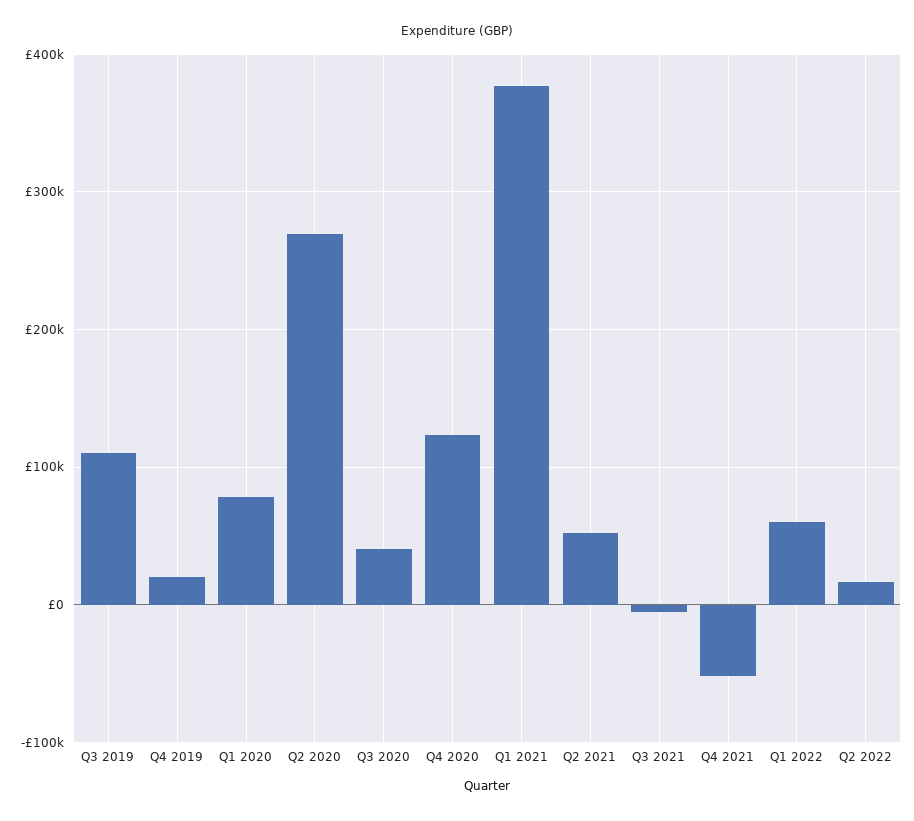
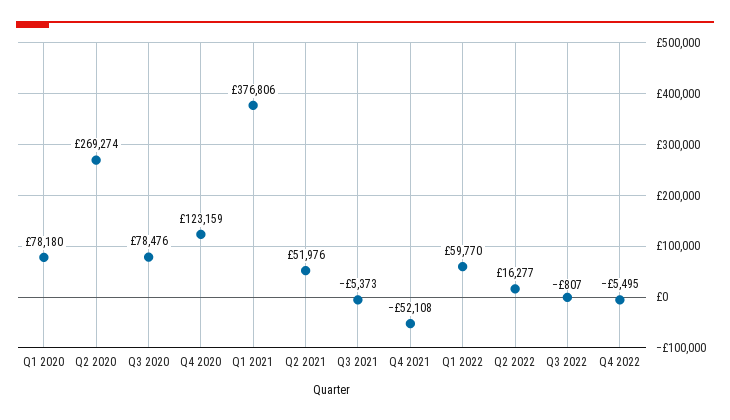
Q3 2019: 110000 -> none
Q4 2019: 20000 -> none
Q3 2020: 40000 -> 78476
Q3 2022: none -> -807
Q4 2022: none -> -5495

